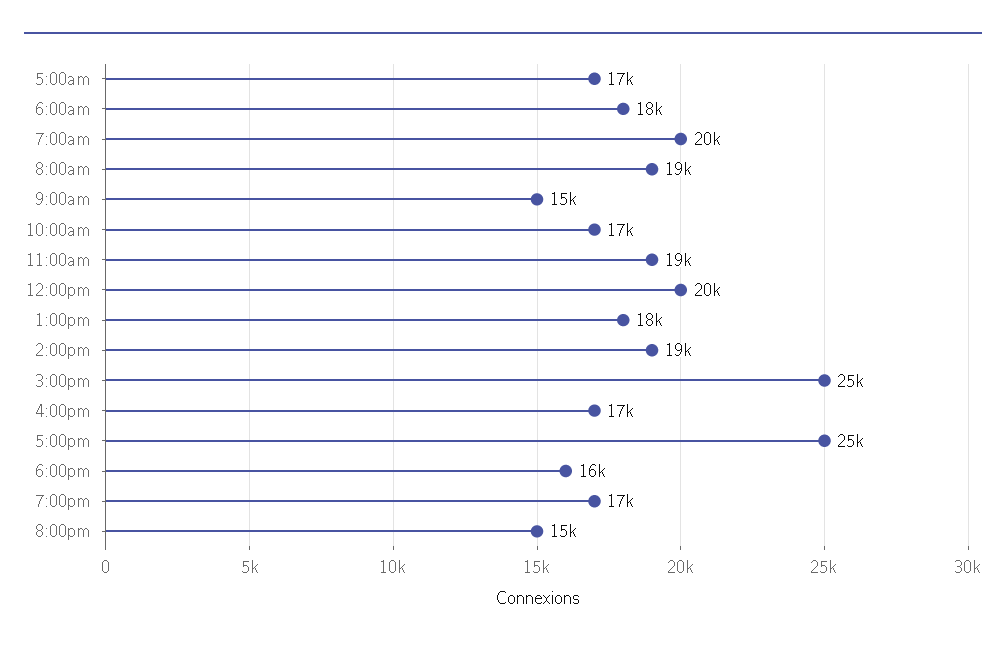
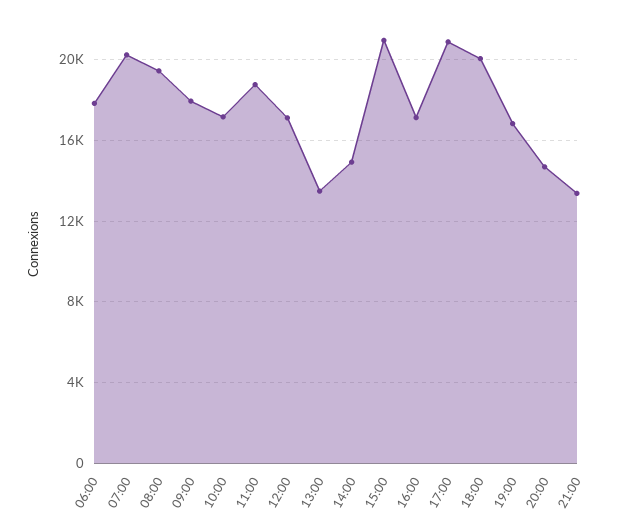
5:00am: 17000 -> none
9:00am: 15000 -> 18000
12:00pm: 20000 -> 17000
1:00pm: 18000 -> 13500
2:00pm: 19000 -> 15000
3:00pm: 25000 -> 21000
5:00pm: 25000 -> 21000
6:00pm: 16000 -> 20000
21:00: none -> 13500

